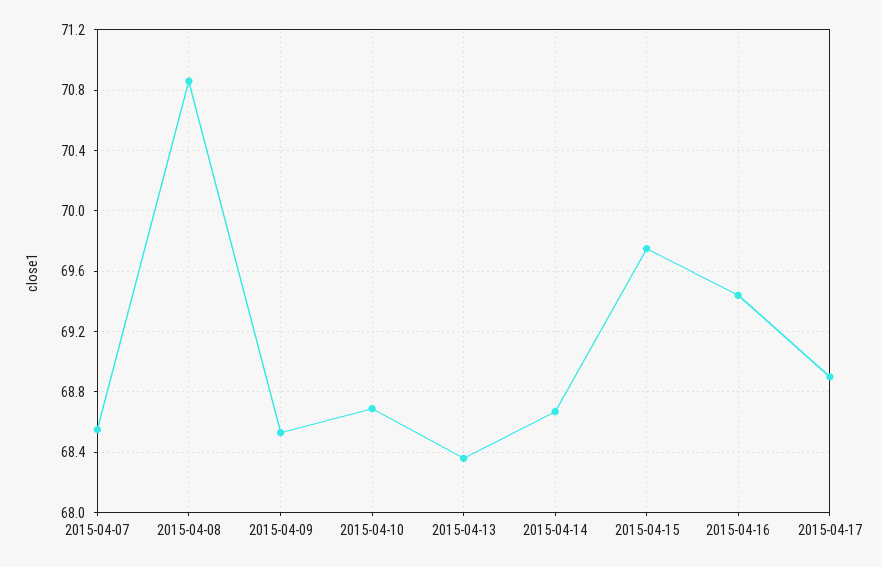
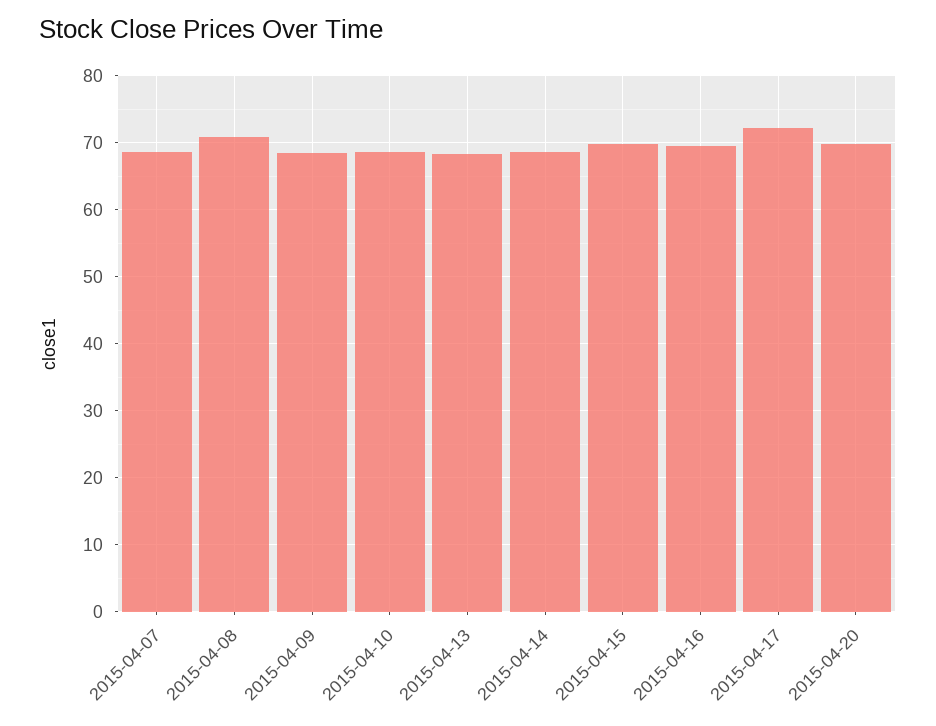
2015-04-17: 68.9 -> 72
2015-04-20: none -> 70

